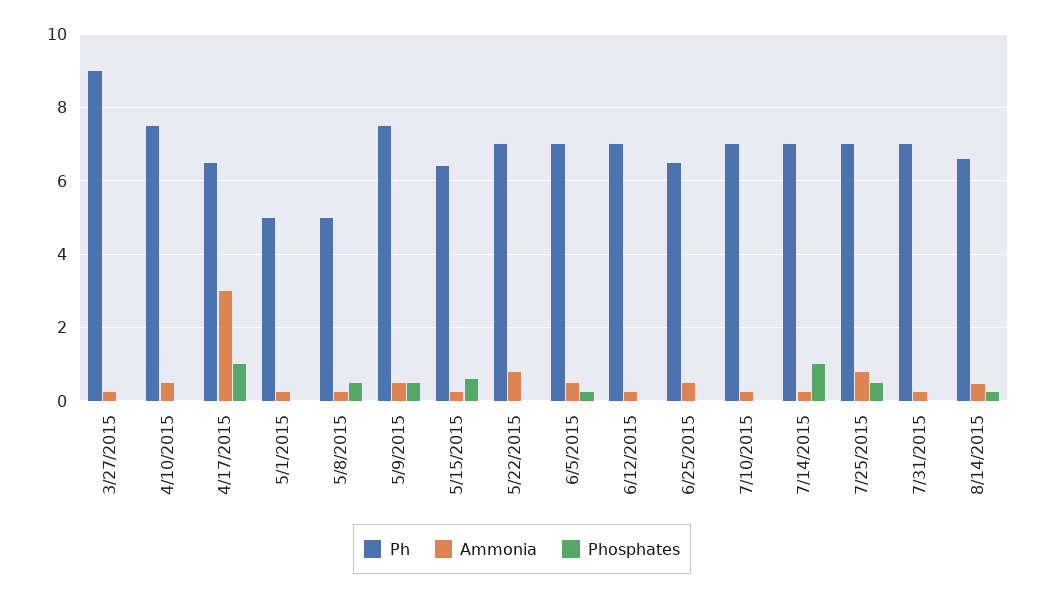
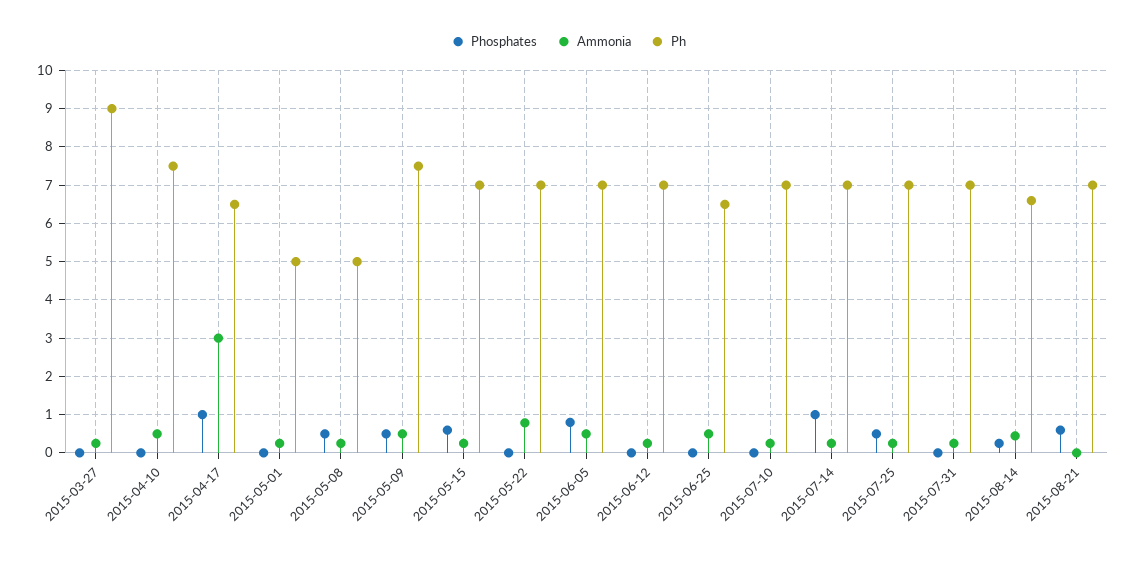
Ph, 5/15/2015: 6.4 -> 7
Phosphates, 6/5/2015: 0.2 -> 0.8
Ammonia, 7/25/2015: 0.8 -> 0.2
Phosphates, 2015-08-21: none -> 0.6
Ammonia, 2015-08-21: none -> 0
Ph, 2015-08-21: none -> 7

